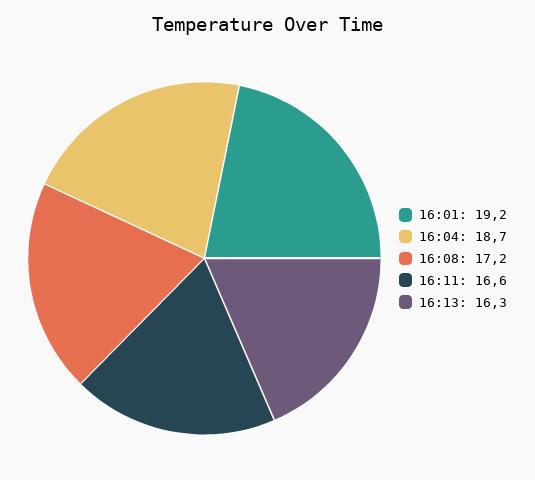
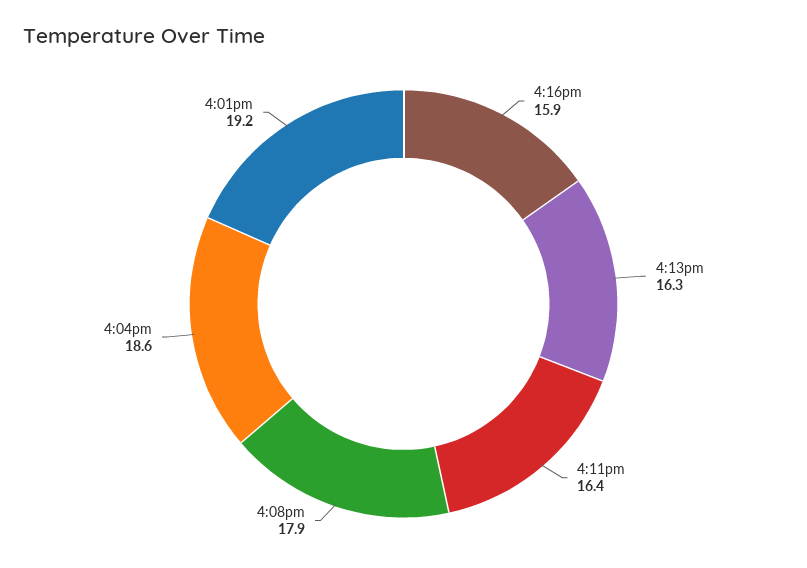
16:04: 18.7 -> 18.6
16:08: 17.2 -> 17.9
16:11: 16.6 -> 16.4
4:16pm: none -> 15.9

